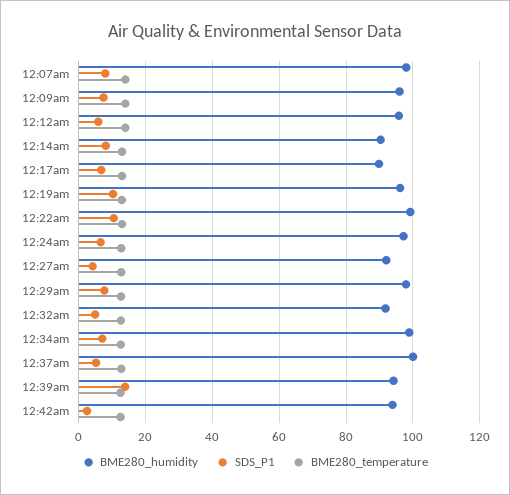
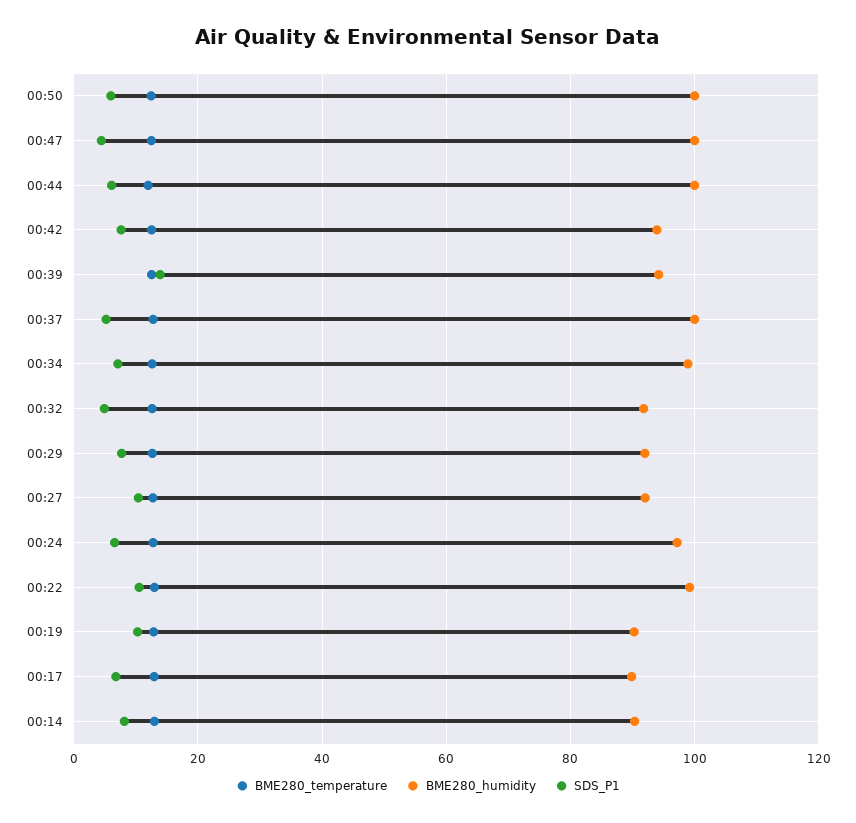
BME280_humidity, 12:07am: 98 -> none
SDS_P1, 12:07am: 8 -> none
BME280_temperature, 12:07am: 14 -> none
BME280_humidity, 12:09am: 96 -> none
SDS_P1, 12:09am: 8 -> none
BME280_temperature, 12:09am: 14 -> none
BME280_humidity, 12:12am: 96 -> none
SDS_P1, 12:12am: 6 -> none
BME280_temperature, 12:12am: 14 -> none
BME280_humidity, 12:19am: 96 -> 90
SDS_P1, 12:27am: 4 -> 10
BME280_humidity, 12:29am: 98 -> 92
SDS_P1, 12:42am: 2 -> 8
BME280_temperature, 00:50: none -> 12
BME280_humidity, 00:50: none -> 100
SDS_P1, 00:50: none -> 6
BME280_temperature, 00:47: none -> 12
BME280_humidity, 00:47: none -> 100
SDS_P1, 00:47: none -> 4
BME280_temperature, 00:44: none -> 12
BME280_humidity, 00:44: none -> 100
SDS_P1, 00:44: none -> 6

